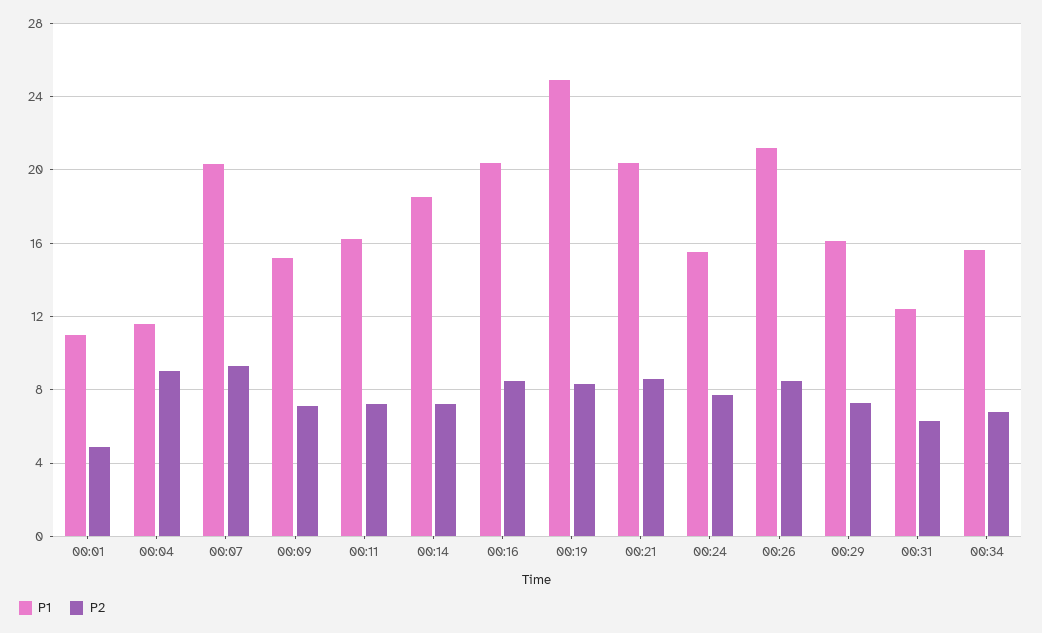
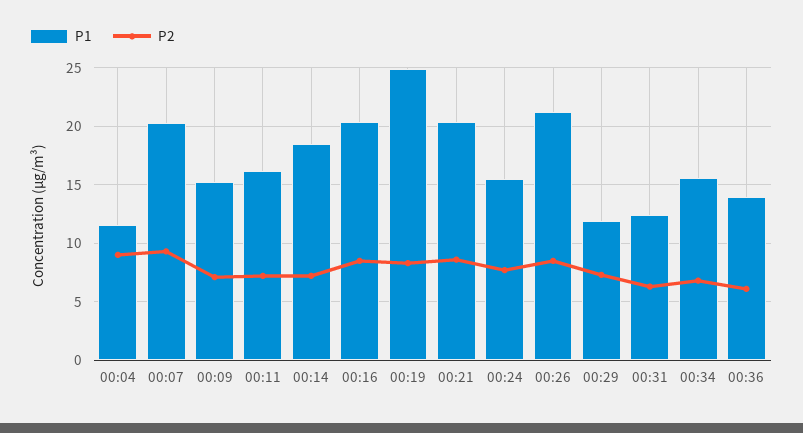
P1, 00:01: 11 -> none
P2, 00:01: 5 -> none
P1, 00:29: 16 -> 12
P1, 00:36: none -> 14
P2, 00:36: none -> 6

